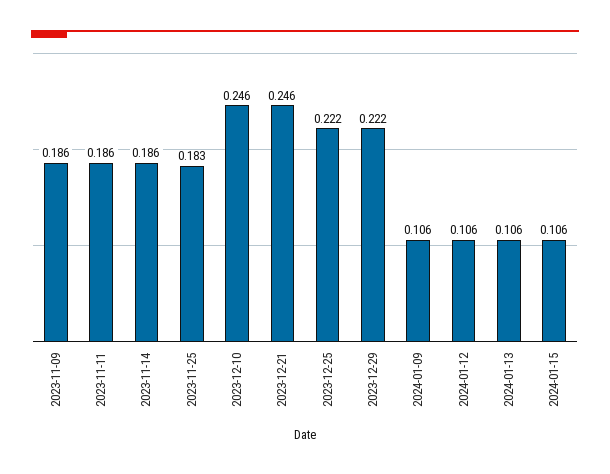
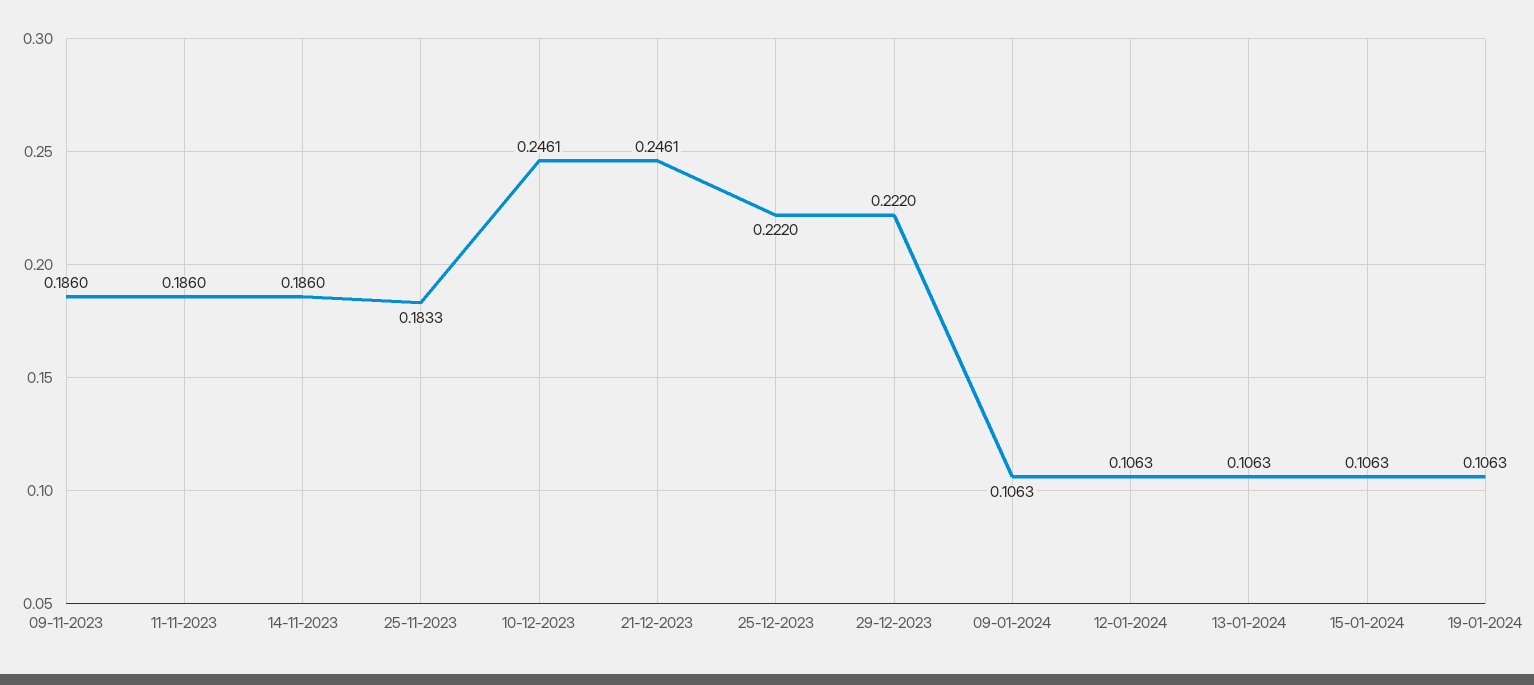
19-01-2024: none -> 0.1063

